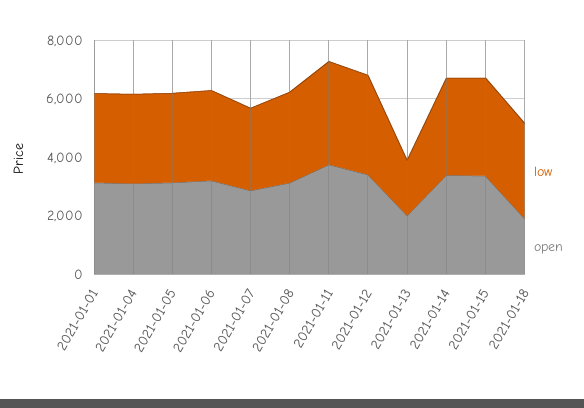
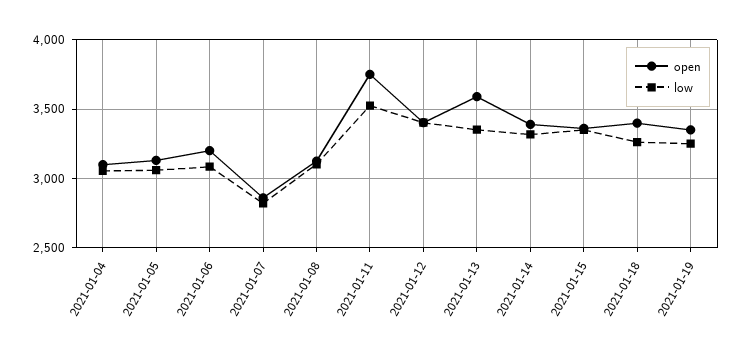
low, 2021-01-01: 3000 -> none
open, 2021-01-01: 3000 -> none
low, 2021-01-13: 2000 -> 3350
open, 2021-01-13: 2000 -> 3600
open, 2021-01-18: 2000 -> 3400
open, 2021-01-19: none -> 3350
low, 2021-01-19: none -> 3250

